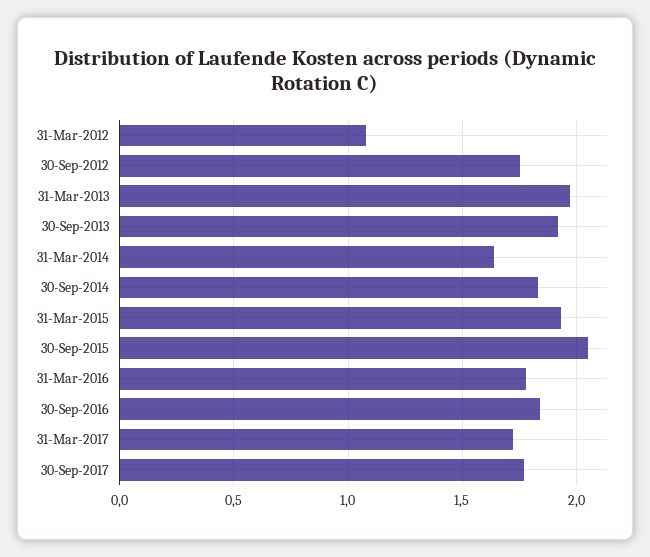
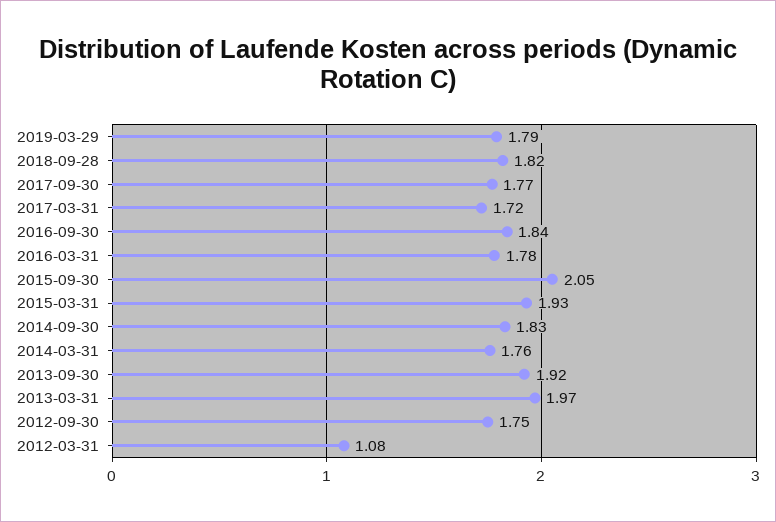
31-Mar-2014: 1.65 -> 1.76
2019-03-29: none -> 1.79
2018-09-28: none -> 1.82

